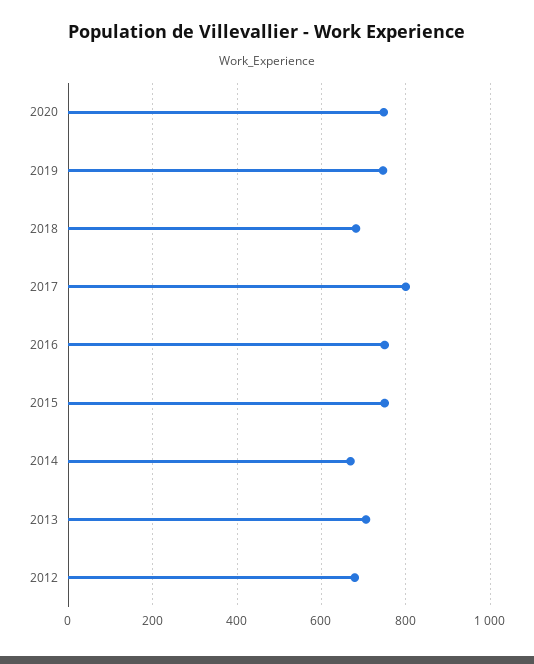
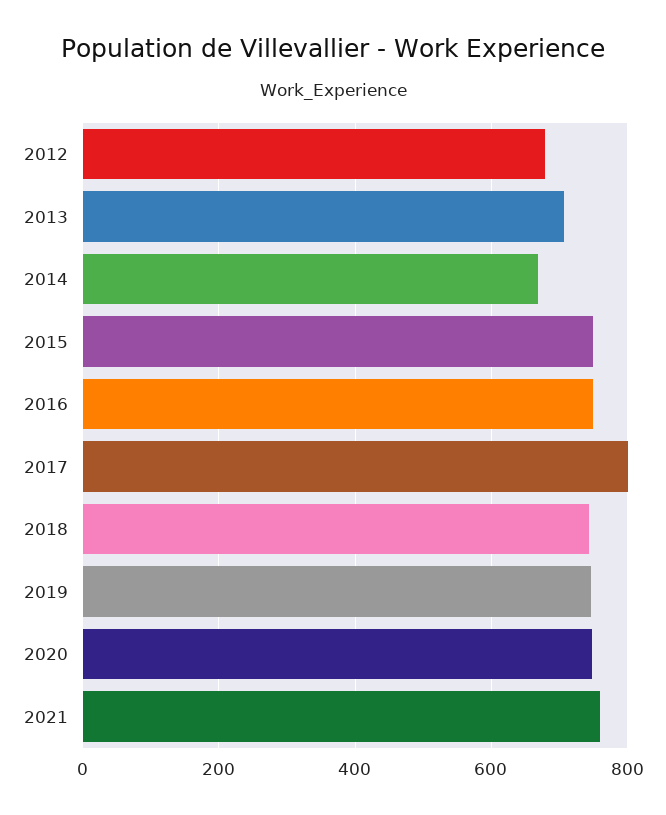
2018: 680 -> 740
2021: none -> 760

